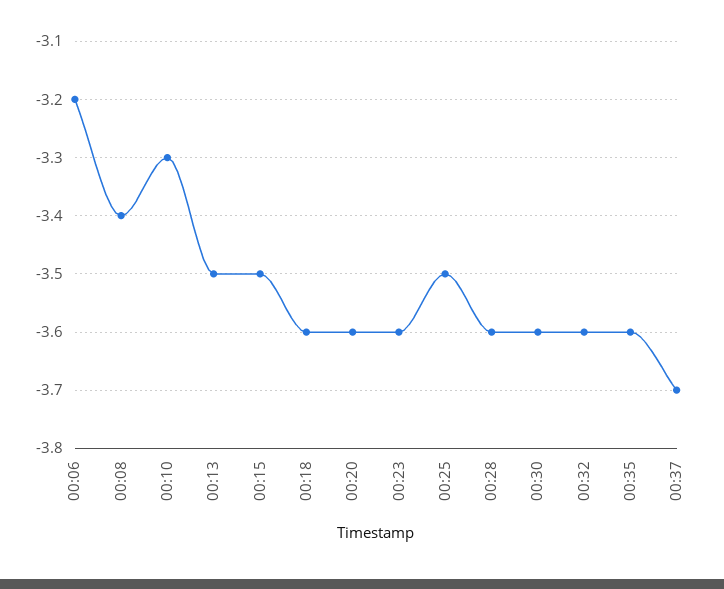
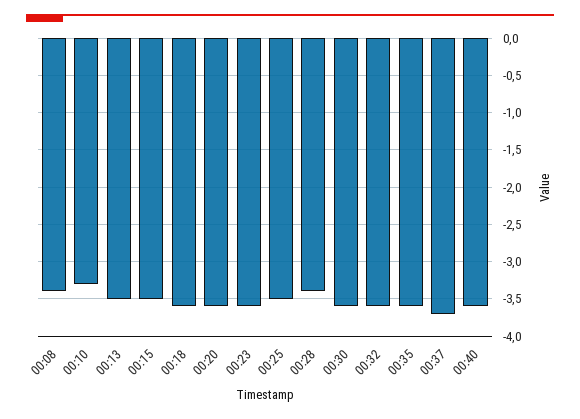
00:06: -3.2 -> none
00:28: -3.6 -> -3.4
00:40: none -> -3.6

